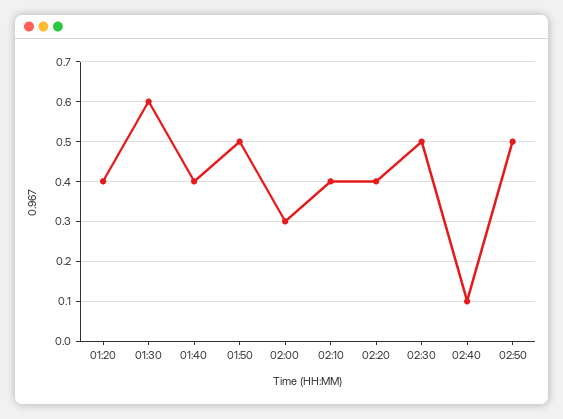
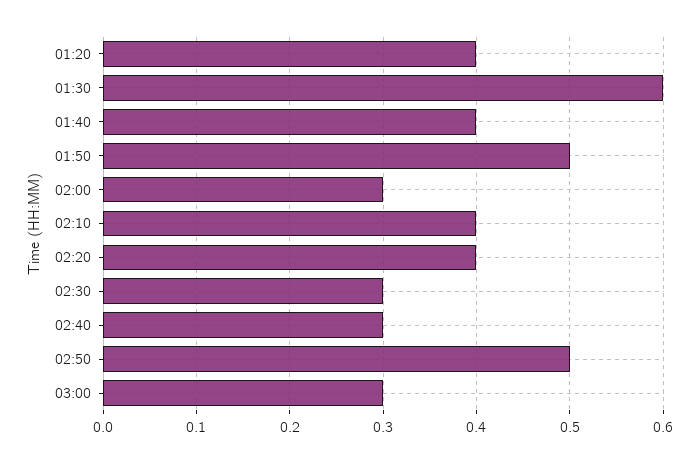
02:30: 0.5 -> 0.3
02:40: 0.1 -> 0.3
03:00: none -> 0.3

